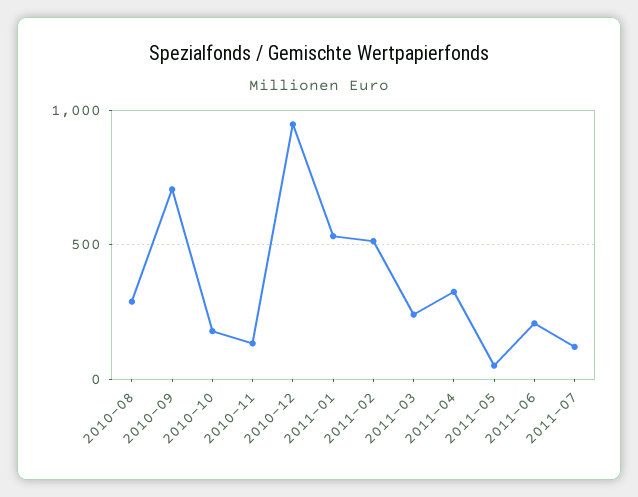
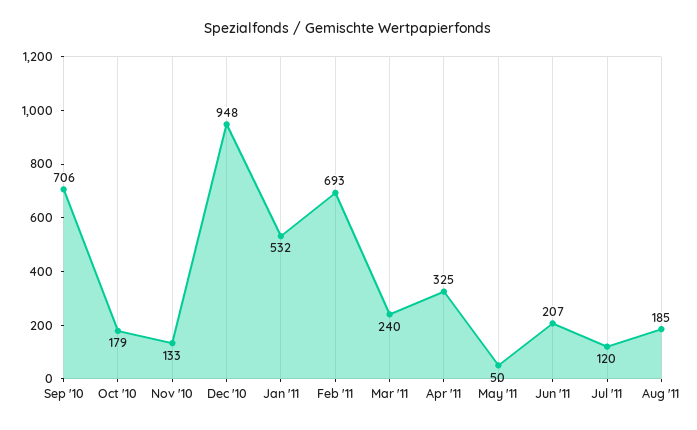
2010-08: 300 -> none
2011-02: 500 -> 693
Aug '11: none -> 185

